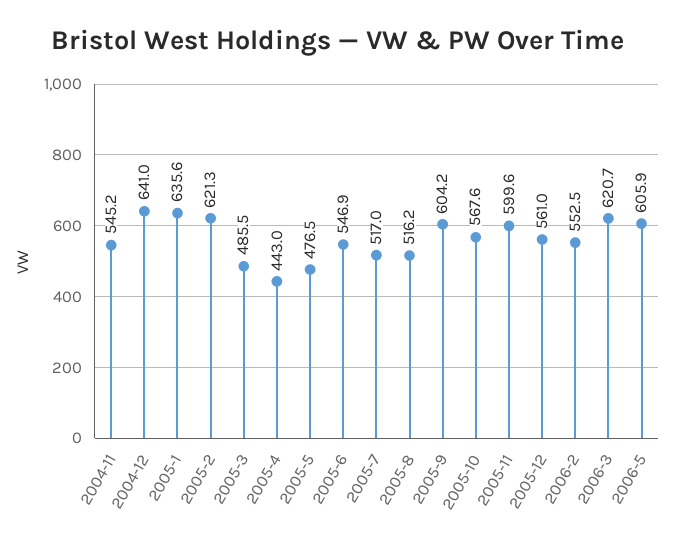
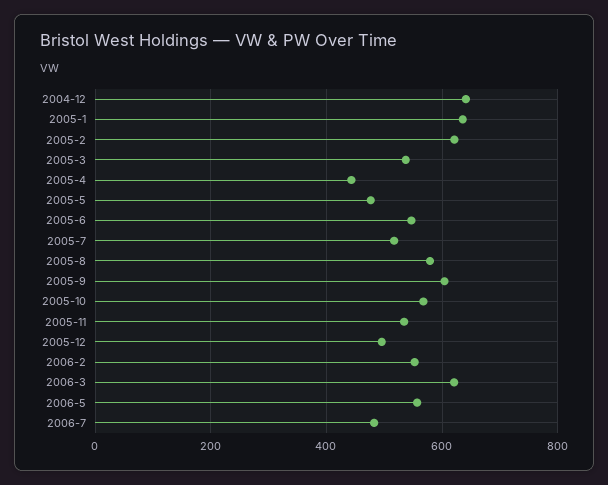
2004-11: 545.2 -> none
2005-3: 485.5 -> 540
2005-8: 516.2 -> 580
2005-11: 599.6 -> 540
2005-12: 561 -> 500
2006-5: 605.9 -> 560
2006-7: none -> 480

